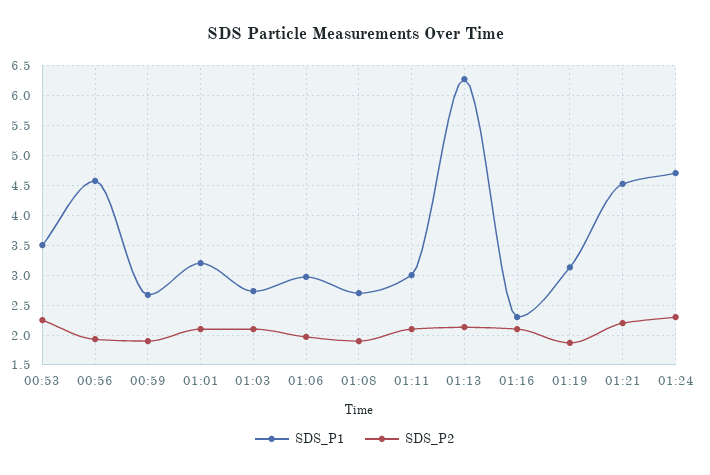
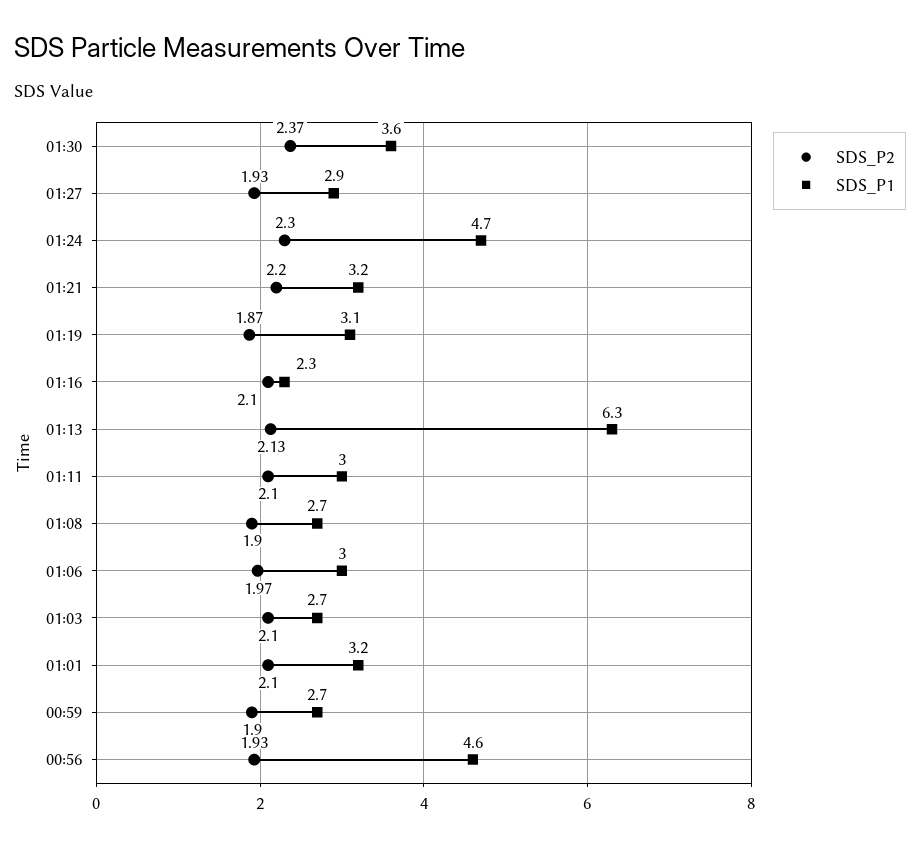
SDS_P1, 00:53: 3.5 -> none
SDS_P2, 00:53: 2.25 -> none
SDS_P1, 01:21: 4.5 -> 3.2
SDS_P2, 01:30: none -> 2.37
SDS_P1, 01:30: none -> 3.6
SDS_P2, 01:27: none -> 1.93
SDS_P1, 01:27: none -> 2.9

